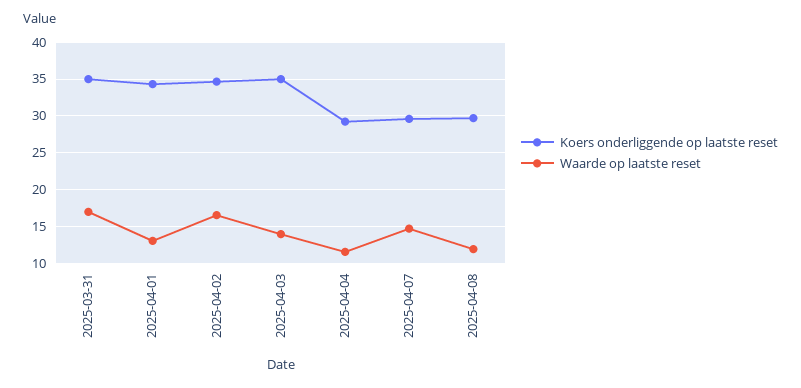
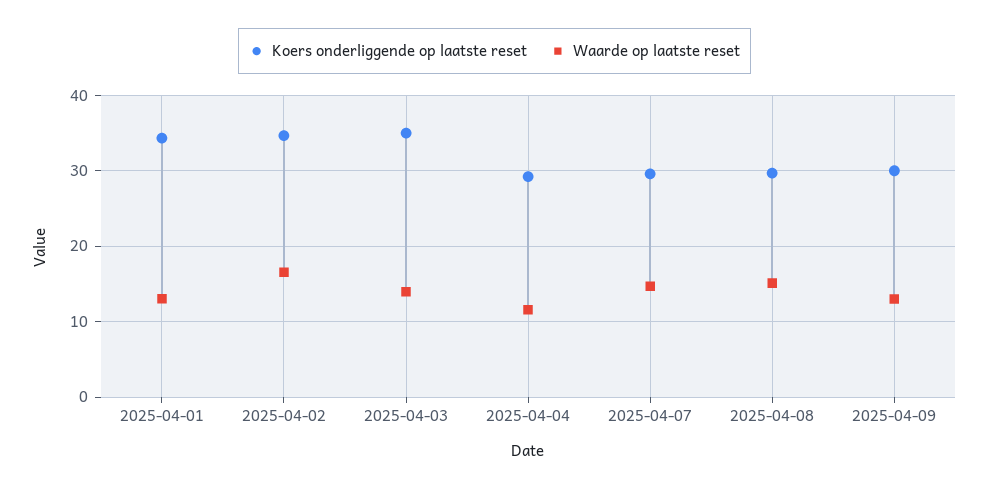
Koers onderliggende op laatste reset, 2025-03-31: 35 -> none
Waarde op laatste reset, 2025-03-31: 17 -> none
Waarde op laatste reset, 2025-04-08: 12 -> 15
Koers onderliggende op laatste reset, 2025-04-09: none -> 30
Waarde op laatste reset, 2025-04-09: none -> 13

